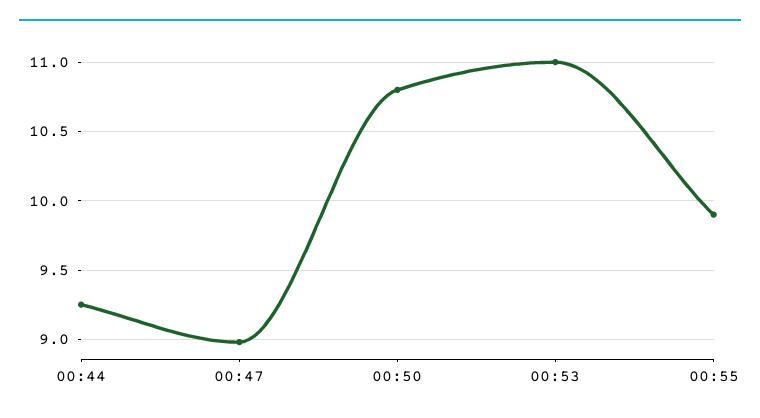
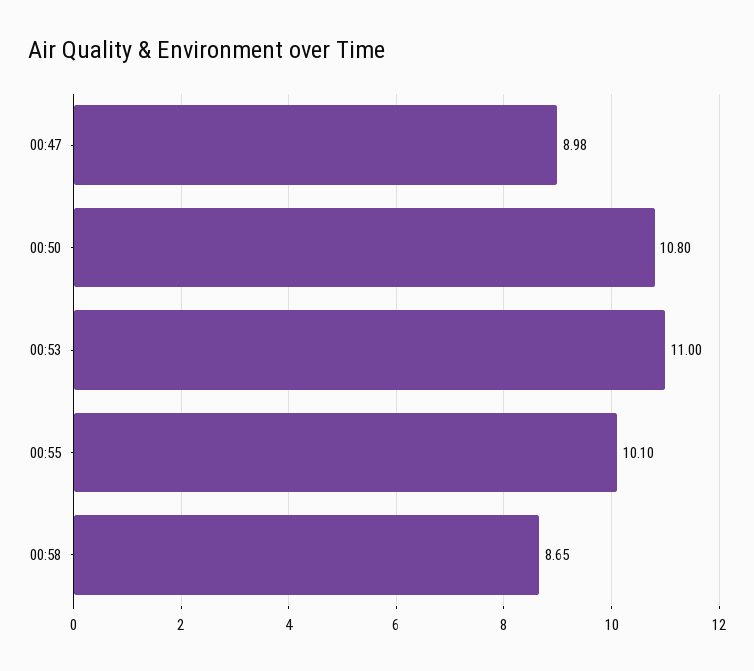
00:44: 9.25 -> none
00:55: 9.9 -> 10.1
00:58: none -> 8.65

